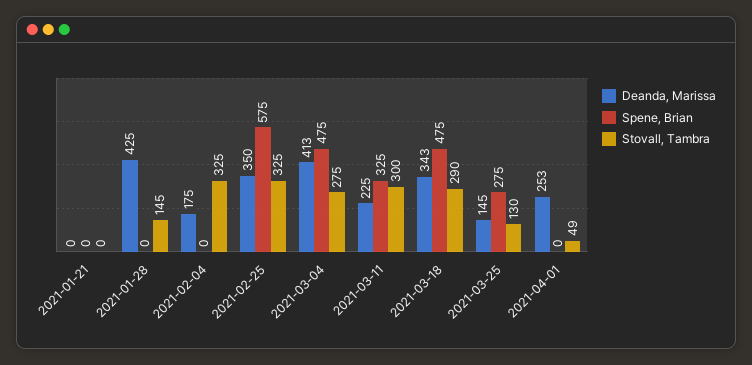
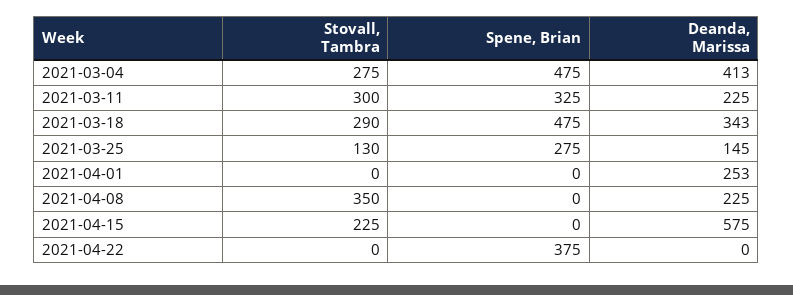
Deanda, Marissa, 2021-01-21: 0 -> none
Spene, Brian, 2021-01-21: 0 -> none
Stovall, Tambra, 2021-01-21: 0 -> none
Deanda, Marissa, 2021-01-28: 425 -> none
Spene, Brian, 2021-01-28: 0 -> none
Stovall, Tambra, 2021-01-28: 145 -> none
Deanda, Marissa, 2021-02-04: 175 -> none
Spene, Brian, 2021-02-04: 0 -> none
Stovall, Tambra, 2021-02-04: 325 -> none
Deanda, Marissa, 2021-02-25: 350 -> none
Spene, Brian, 2021-02-25: 575 -> none
Stovall, Tambra, 2021-02-25: 325 -> none
Stovall, Tambra, 2021-04-01: 49 -> 0
Stovall, Tambra, 2021-04-08: none -> 350
Spene, Brian, 2021-04-08: none -> 0
Deanda, Marissa, 2021-04-08: none -> 225
Stovall, Tambra, 2021-04-15: none -> 225
Spene, Brian, 2021-04-15: none -> 0
Deanda, Marissa, 2021-04-15: none -> 575
Stovall, Tambra, 2021-04-22: none -> 0
Spene, Brian, 2021-04-22: none -> 375
Deanda, Marissa, 2021-04-22: none -> 0

